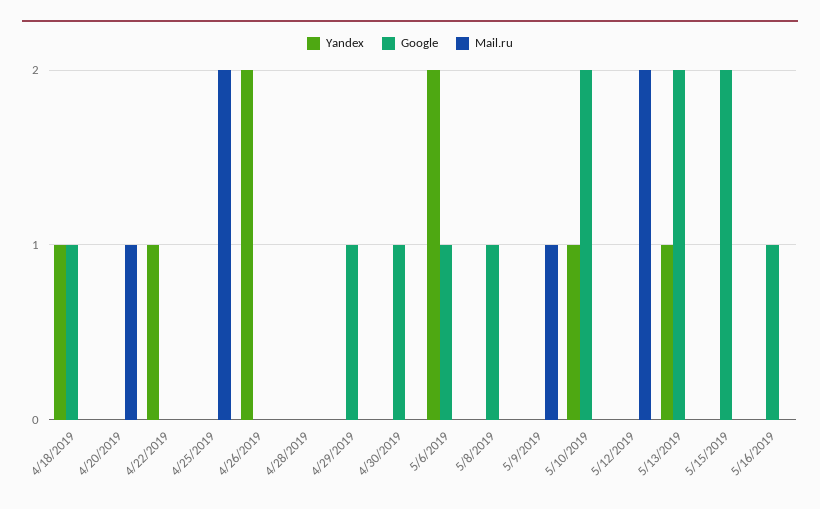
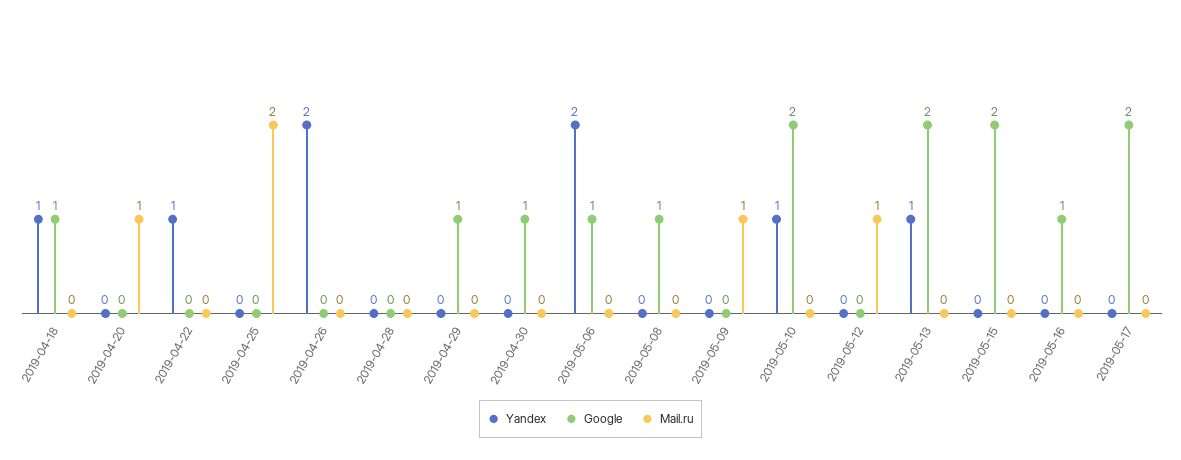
Mail.ru, 5/12/2019: 2 -> 1
Yandex, 2019-05-17: none -> 0
Google, 2019-05-17: none -> 2
Mail.ru, 2019-05-17: none -> 0

